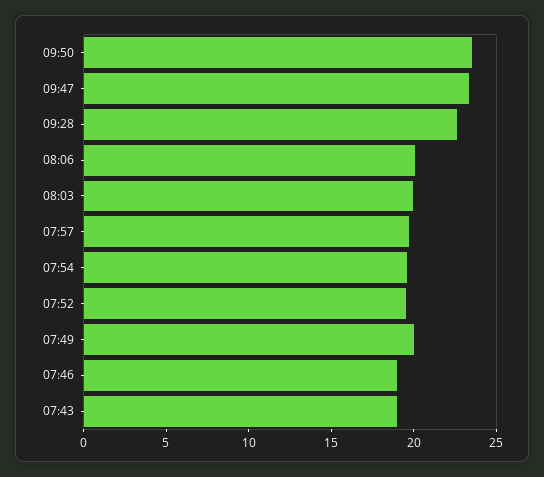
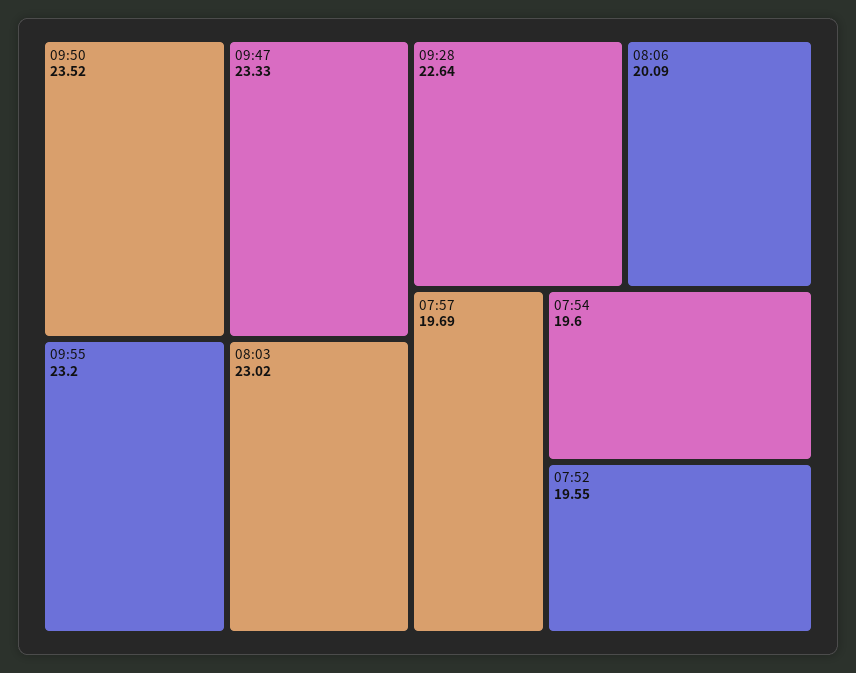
08:03: 20 -> 23.02
07:49: 20 -> none
07:46: 19 -> none
07:43: 19 -> none
09:55: none -> 23.2

